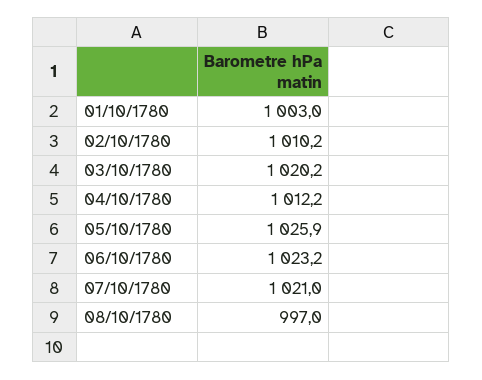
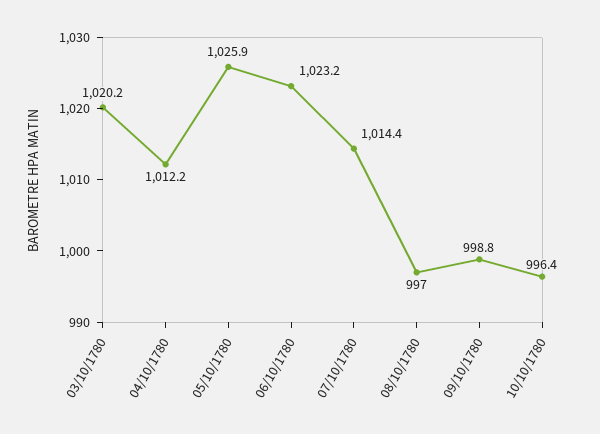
01/10/1780: 1003 -> none
02/10/1780: 1010.2 -> none
07/10/1780: 1021 -> 1014.4
09/10/1780: none -> 998.8
10/10/1780: none -> 996.4

